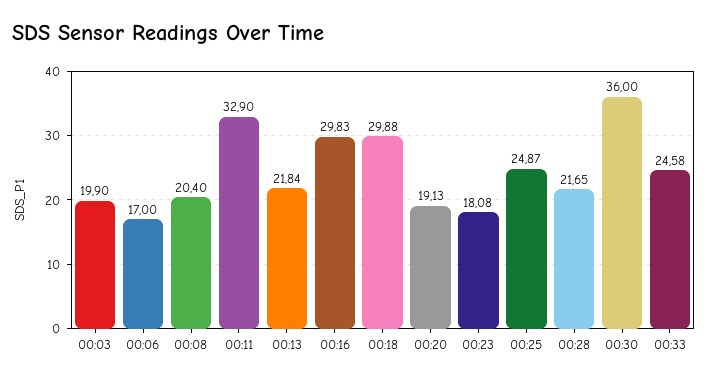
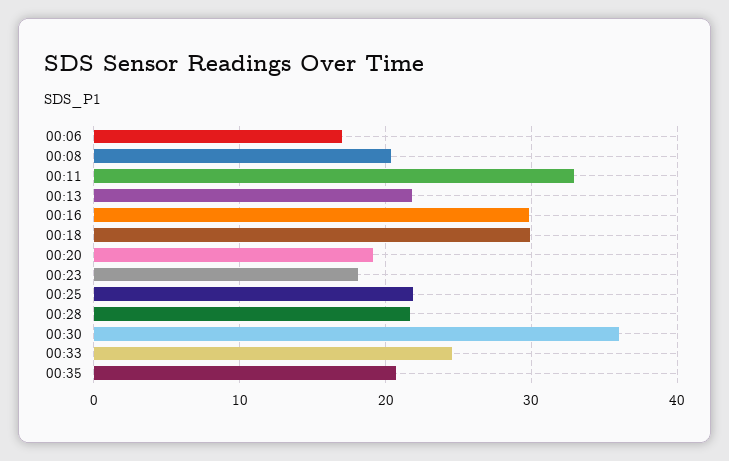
00:03: 19.9 -> none
00:25: 24.87 -> 22
00:35: none -> 21

